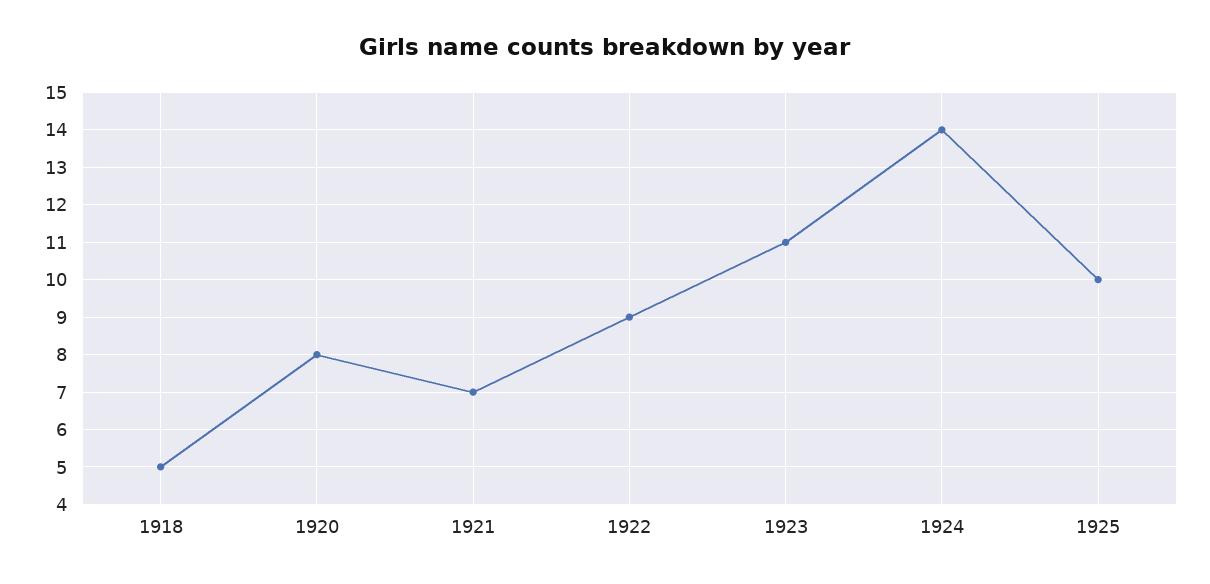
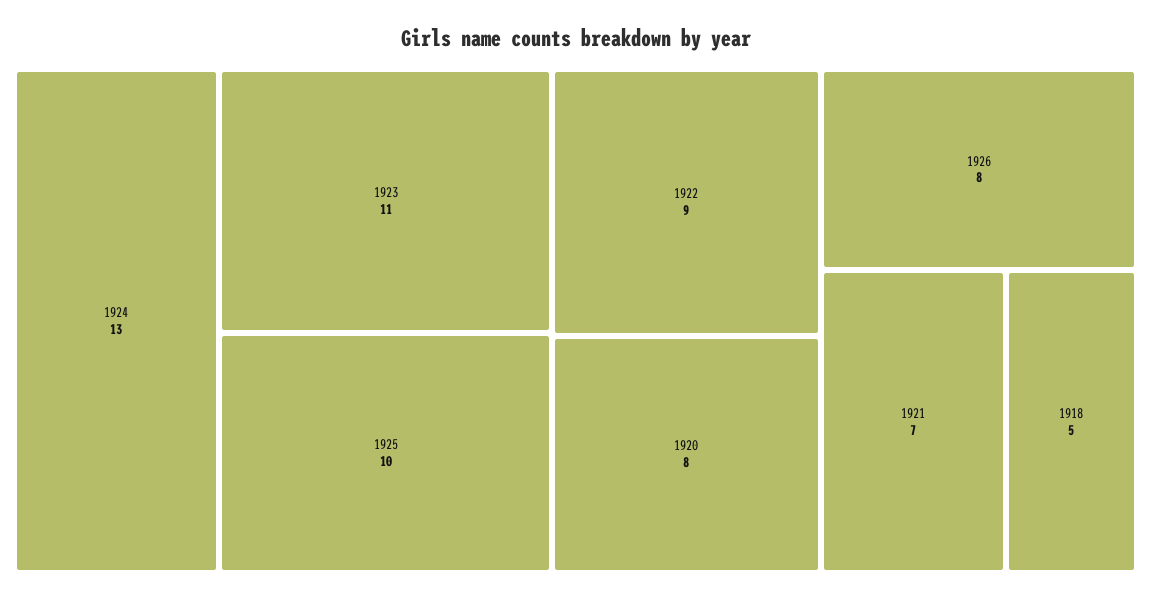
1924: 14 -> 13
1926: none -> 8

